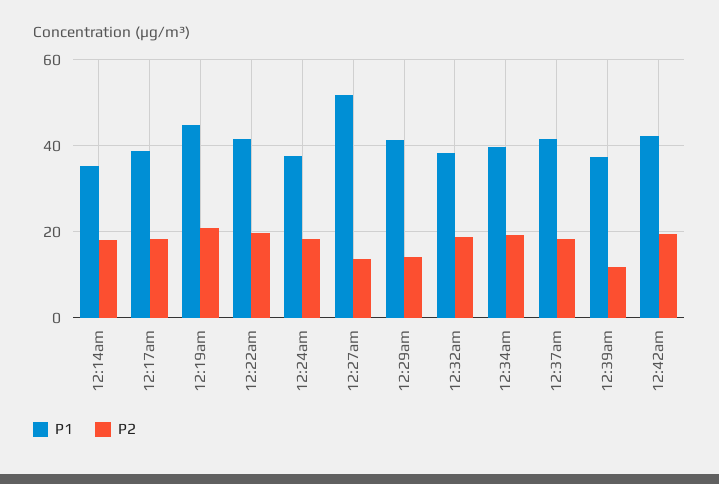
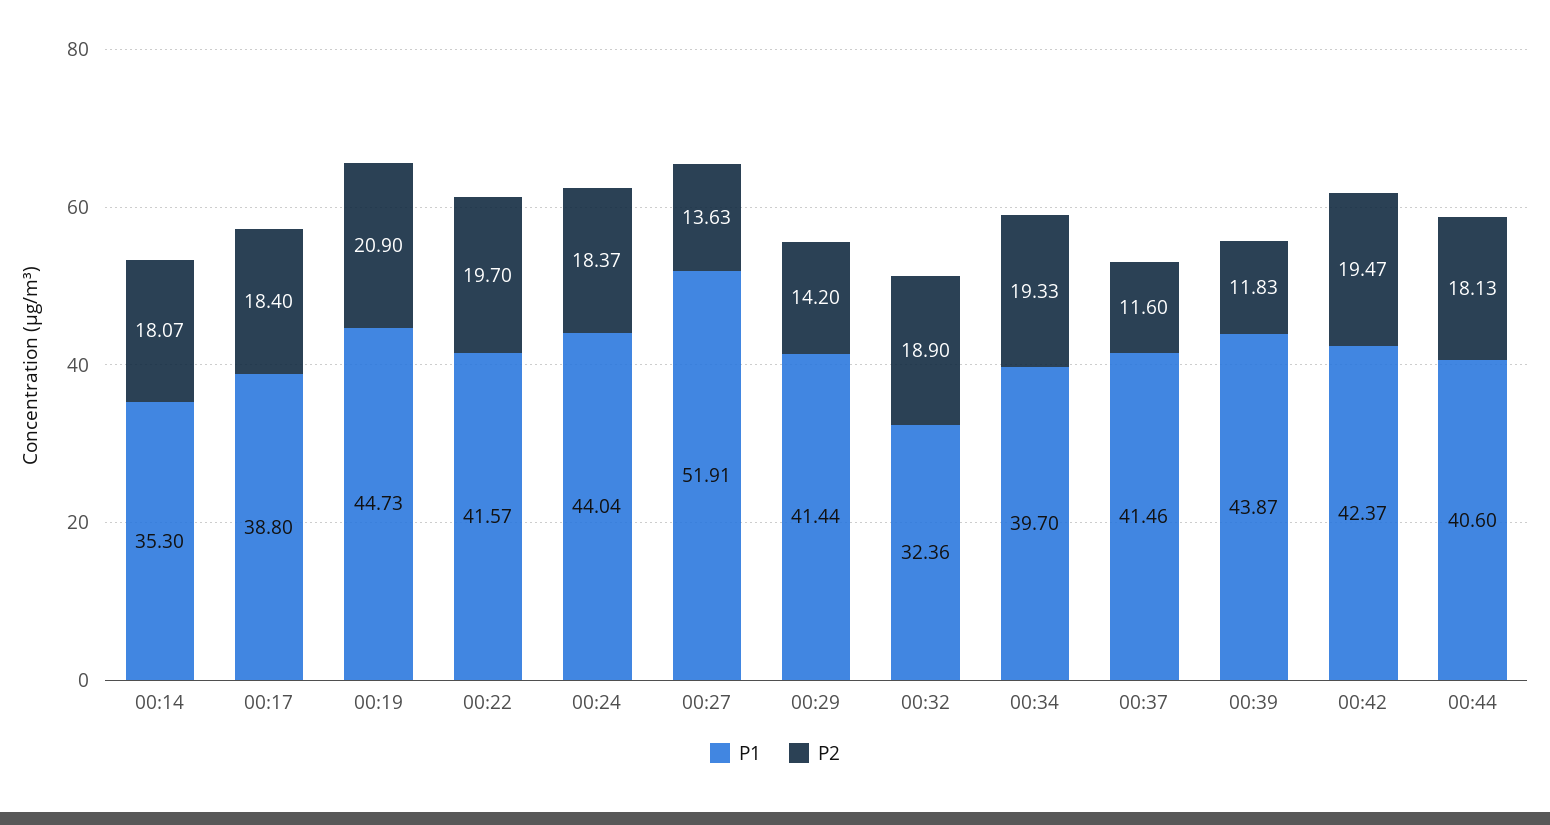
P1, 12:24am: 38 -> 44.04
P1, 12:32am: 38 -> 32.36
P2, 12:37am: 18 -> 11.6
P1, 12:39am: 38 -> 43.87
P1, 00:44: none -> 40.6
P2, 00:44: none -> 18.13

